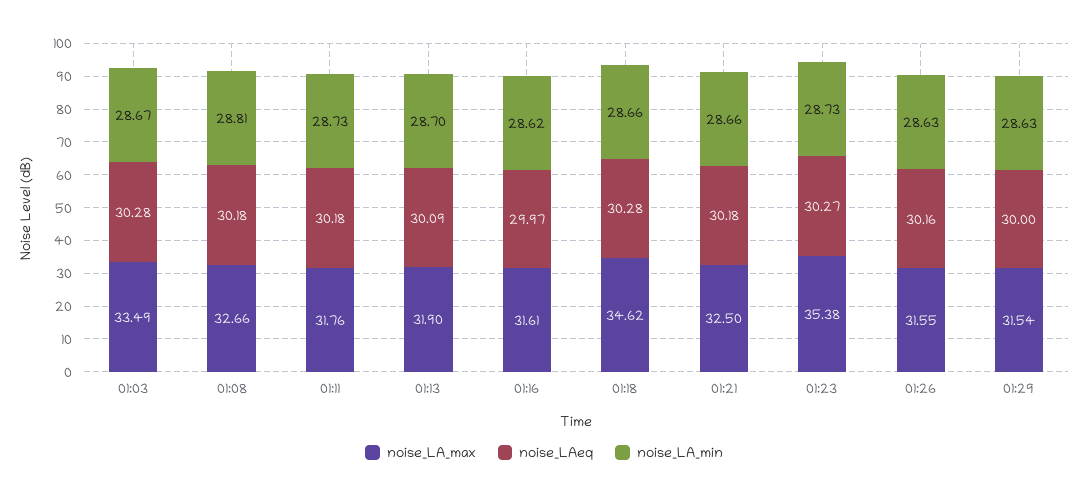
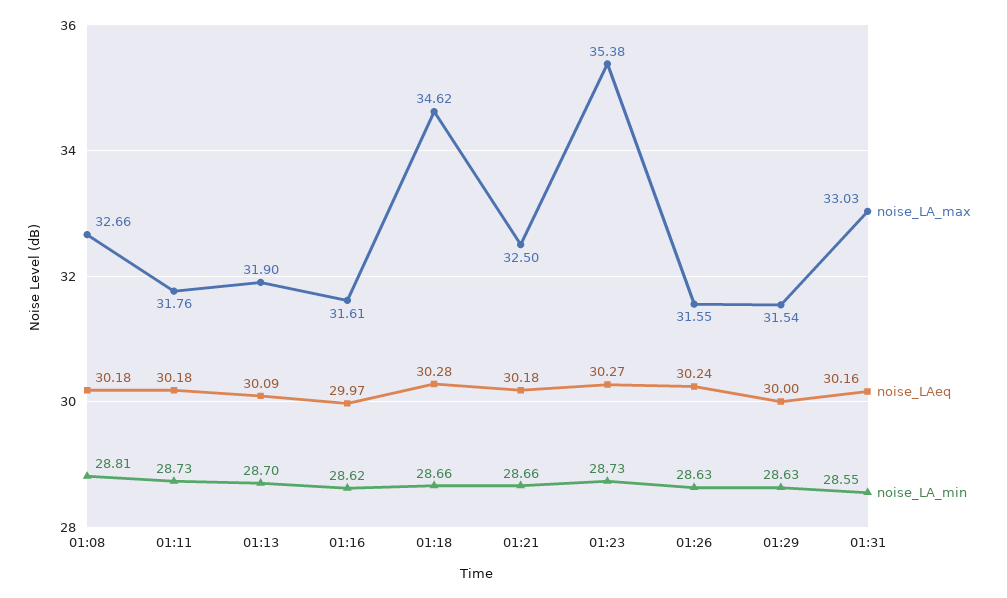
noise_LA_max, 01:03: 33.49 -> none
noise_LAeq, 01:03: 30.28 -> none
noise_LA_min, 01:03: 28.67 -> none
noise_LAeq, 01:26: 30.16 -> 30.24
noise_LA_max, 01:31: none -> 33.03
noise_LAeq, 01:31: none -> 30.16
noise_LA_min, 01:31: none -> 28.55

